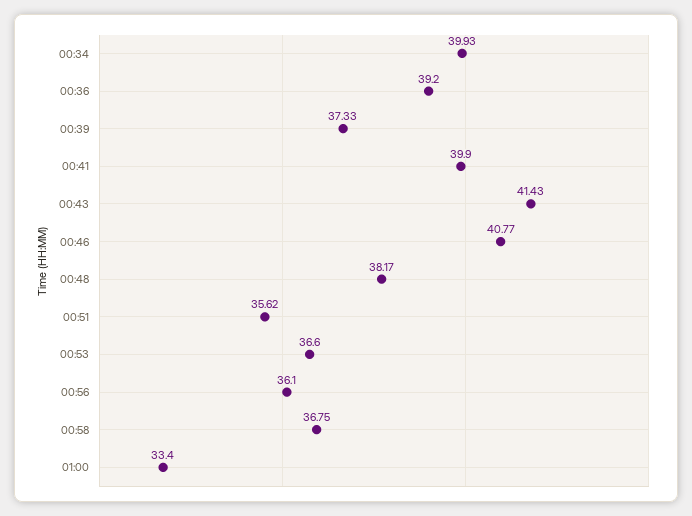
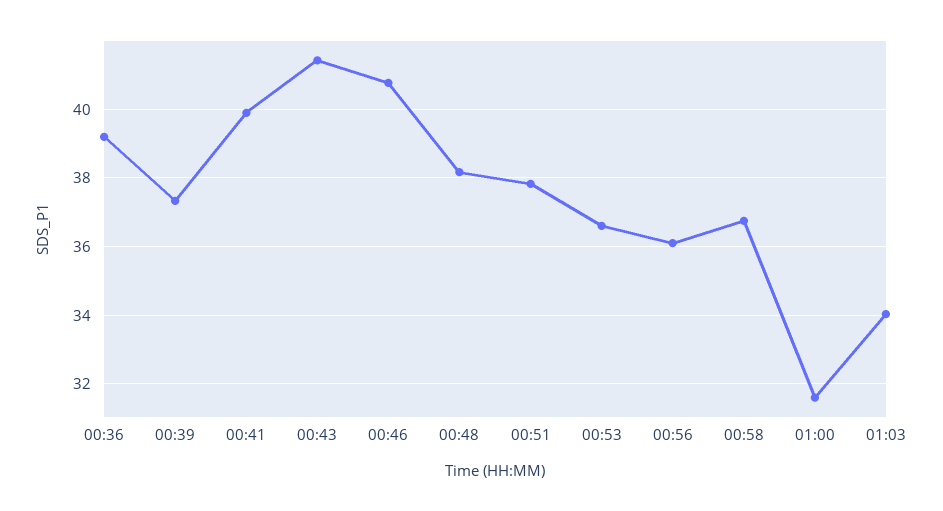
00:34: 39.93 -> none
00:51: 35.62 -> 37.8
01:00: 33.4 -> 31.6
01:03: none -> 34

